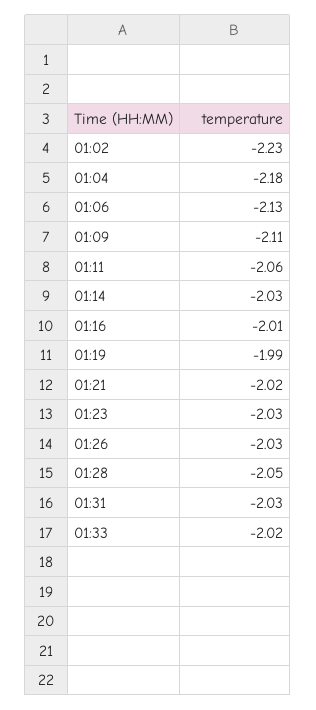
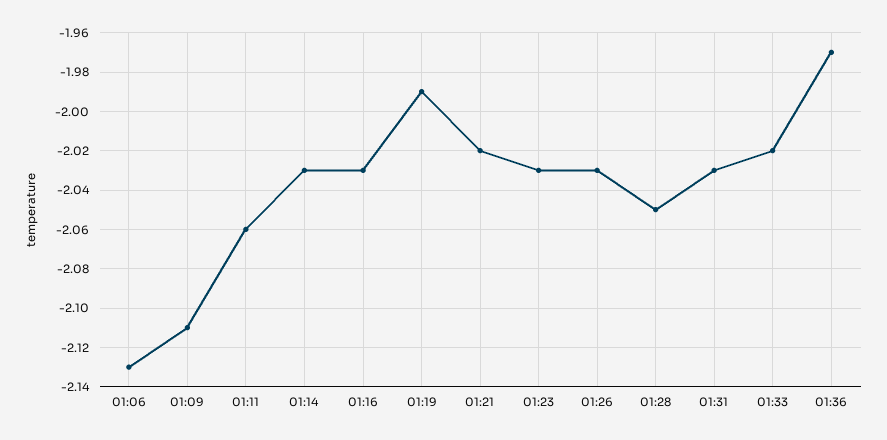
01:02: -2.23 -> none
01:04: -2.18 -> none
01:16: -2.01 -> -2.03
01:36: none -> -1.97

